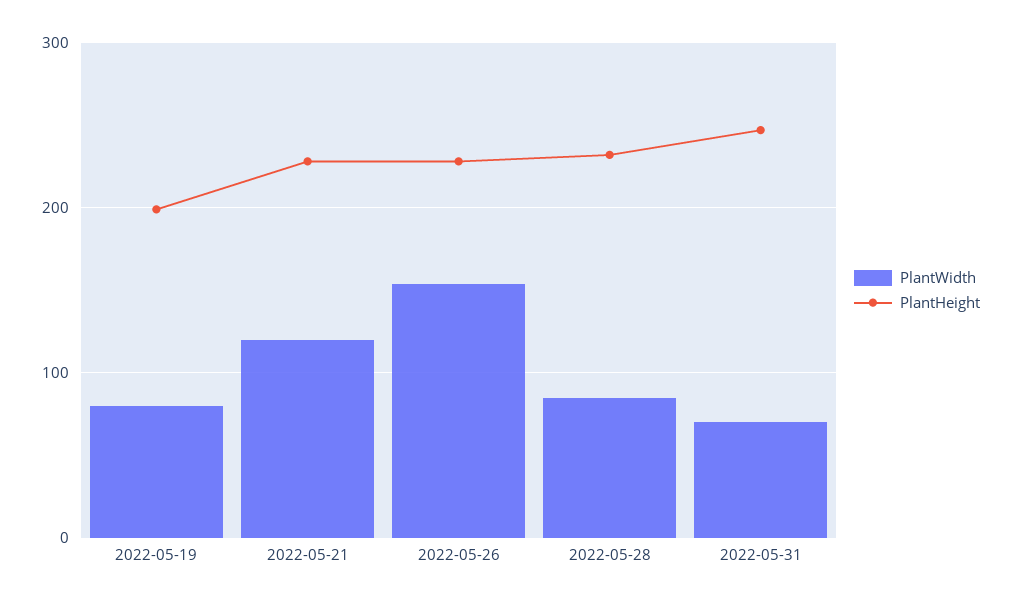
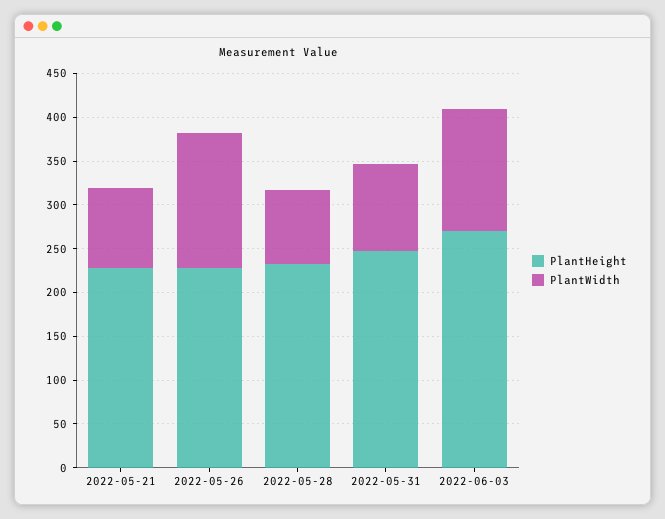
PlantWidth, 2022-05-19: 80 -> none
PlantHeight, 2022-05-19: 200 -> none
PlantWidth, 2022-05-21: 120 -> 90
PlantWidth, 2022-05-31: 70 -> 100
PlantHeight, 2022-06-03: none -> 270
PlantWidth, 2022-06-03: none -> 140

